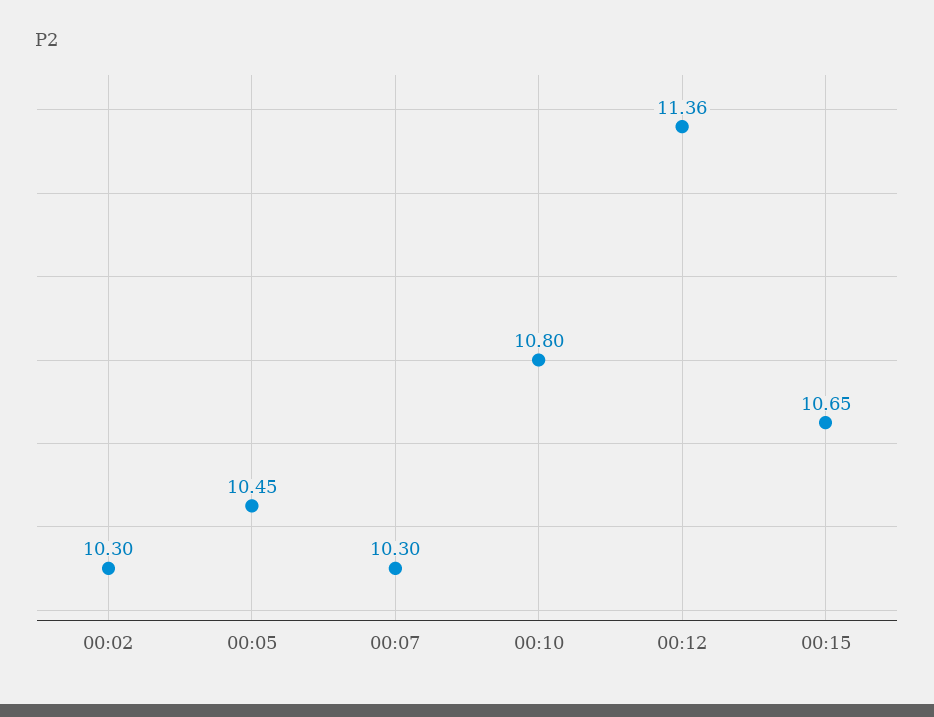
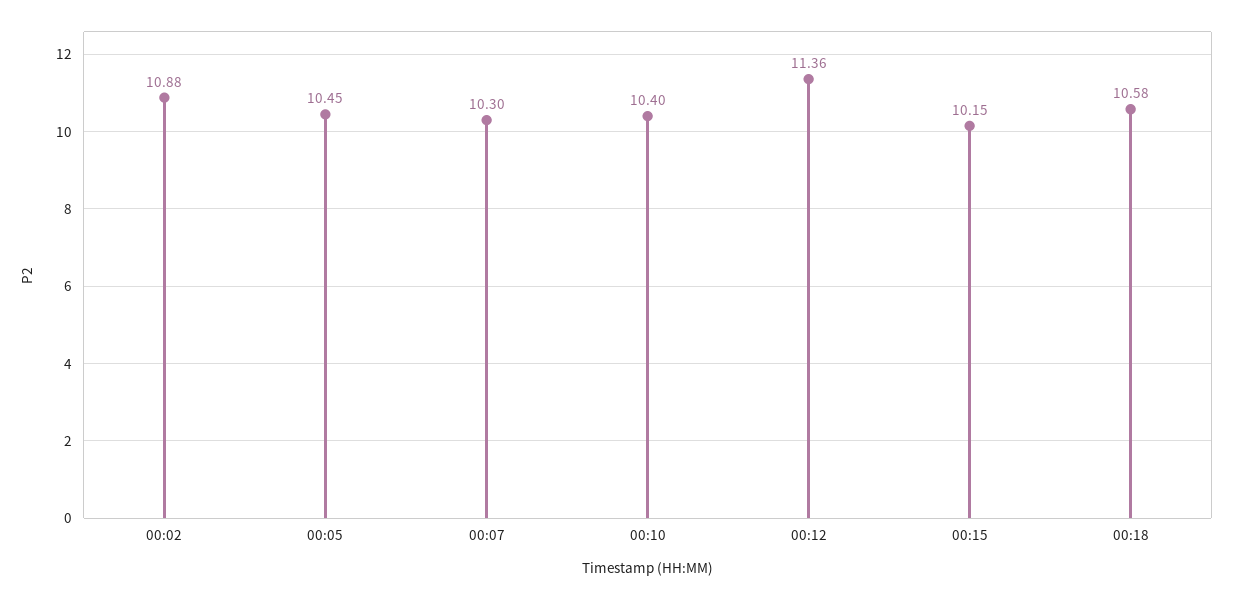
00:02: 10.3 -> 10.88
00:10: 10.8 -> 10.4
00:15: 10.65 -> 10.15
00:18: none -> 10.58

